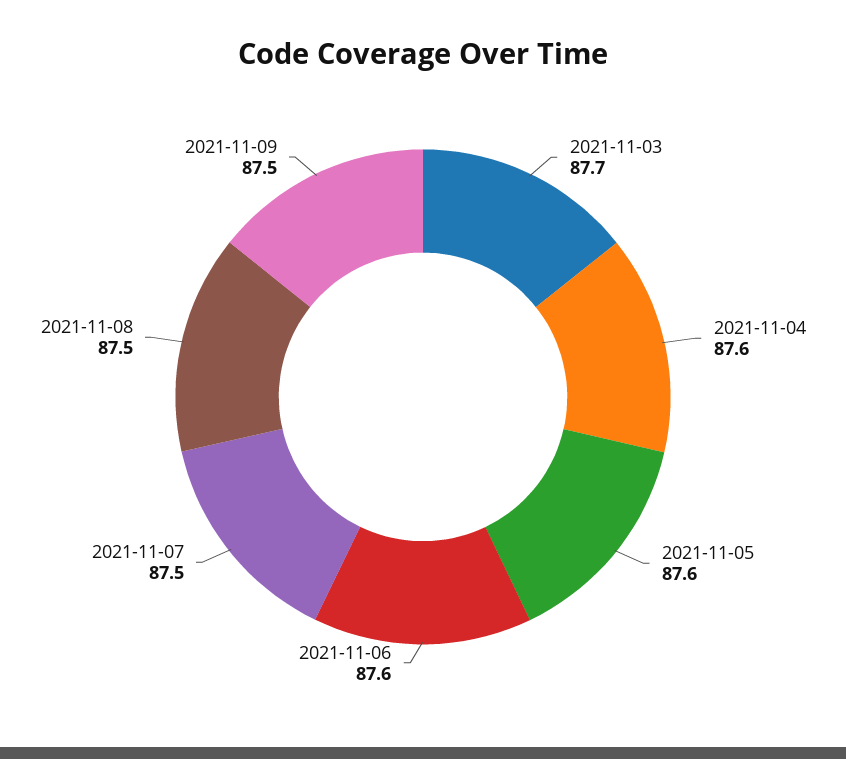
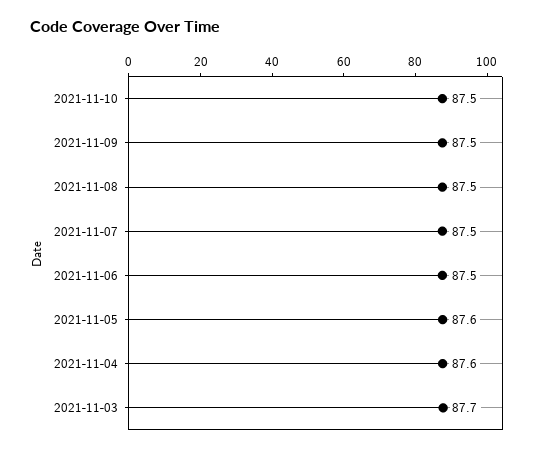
2021-11-06: 87.6 -> 87.5
2021-11-10: none -> 87.5

